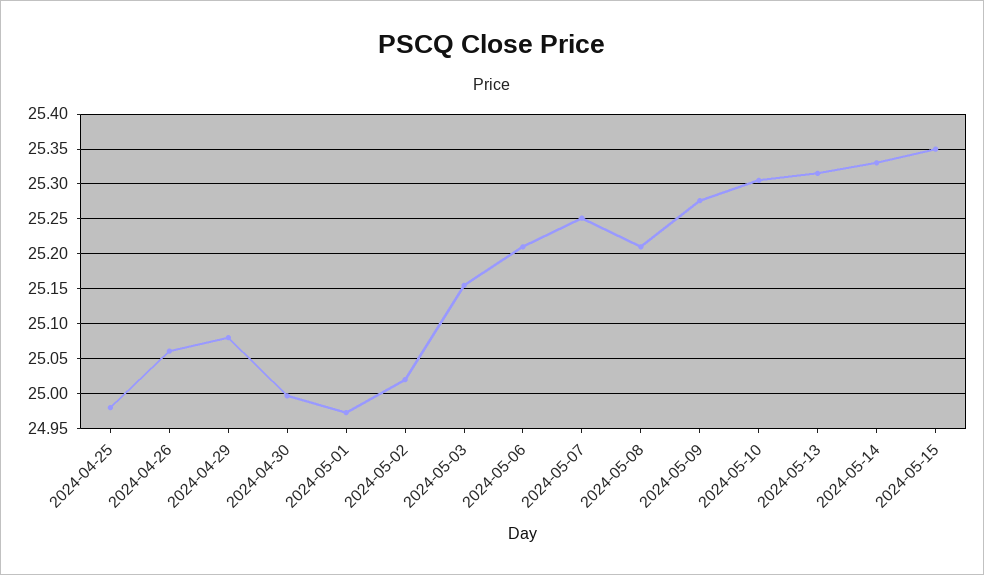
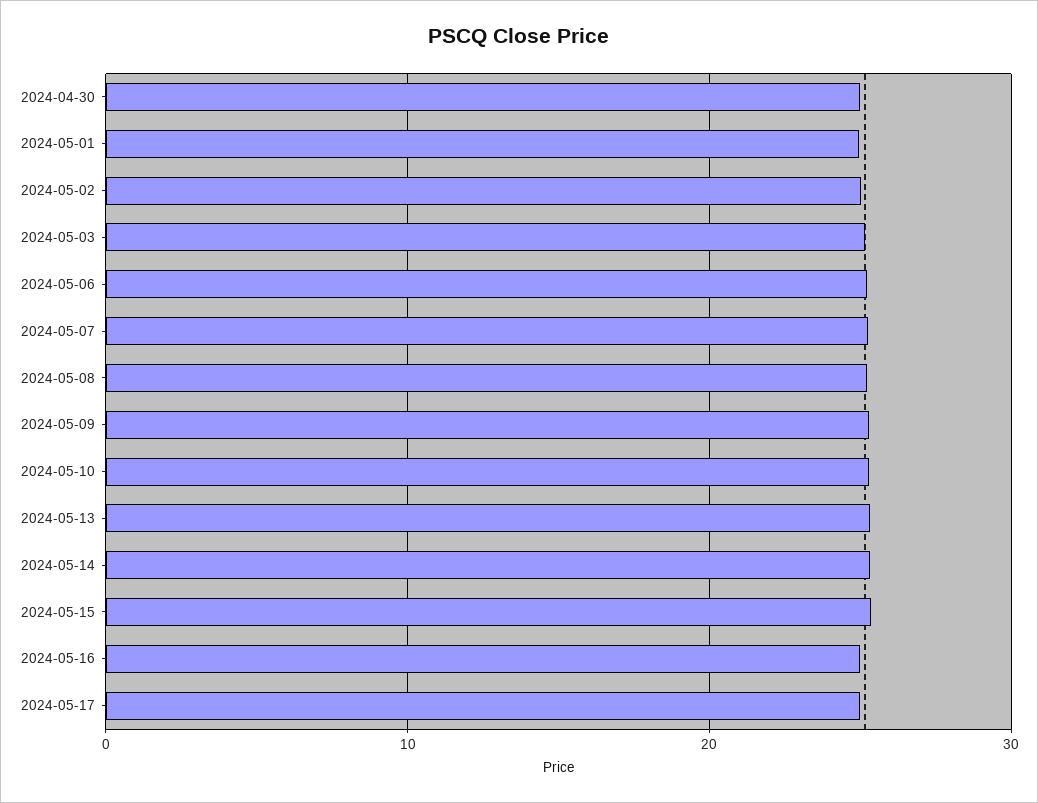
2024-04-25: 24.98 -> none
2024-04-26: 25.06 -> none
2024-04-29: 25.08 -> none
2024-05-16: none -> 25
2024-05-17: none -> 25

